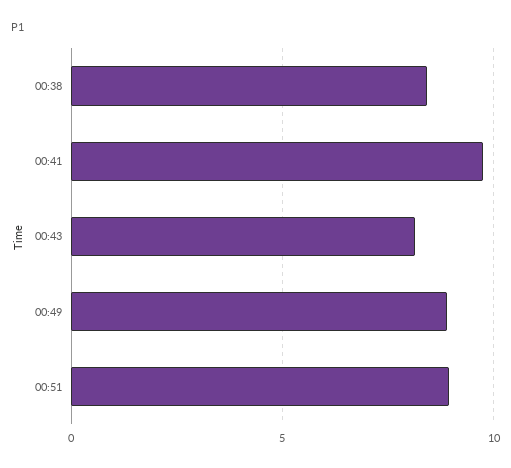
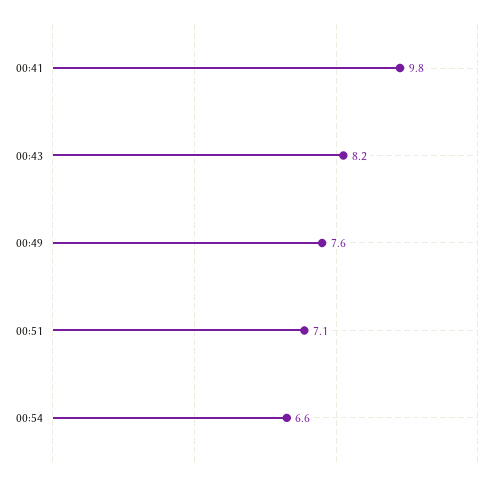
00:38: 8.5 -> none
00:49: 9 -> 7.6
00:51: 9 -> 7.1
00:54: none -> 6.6

